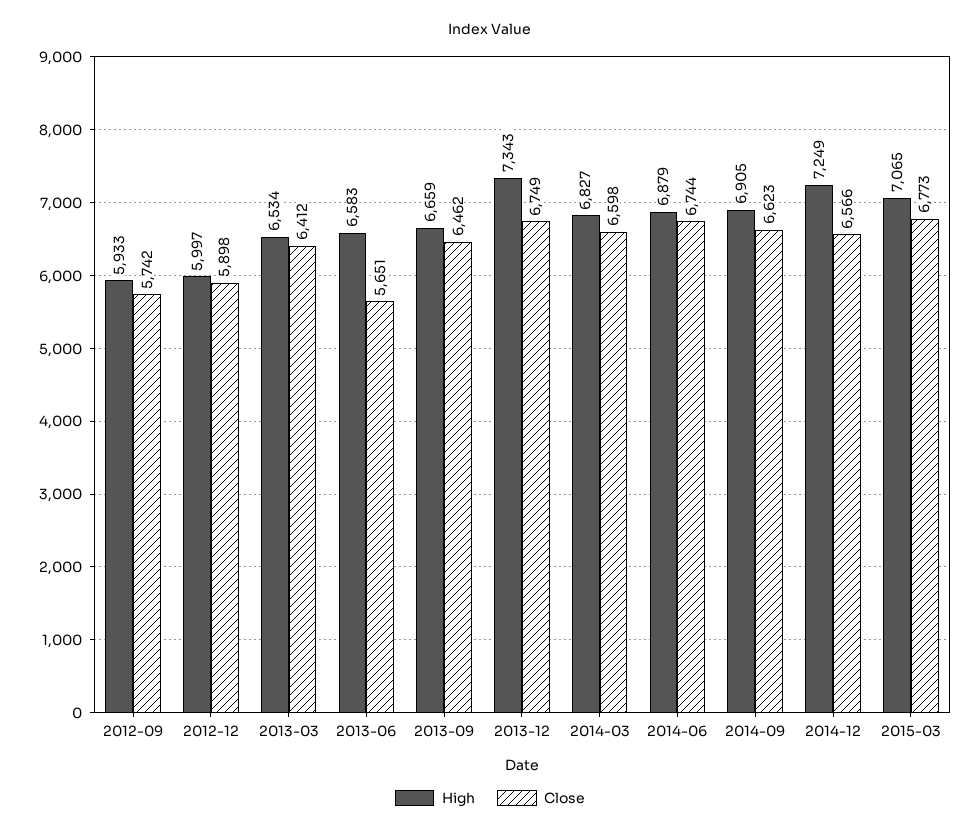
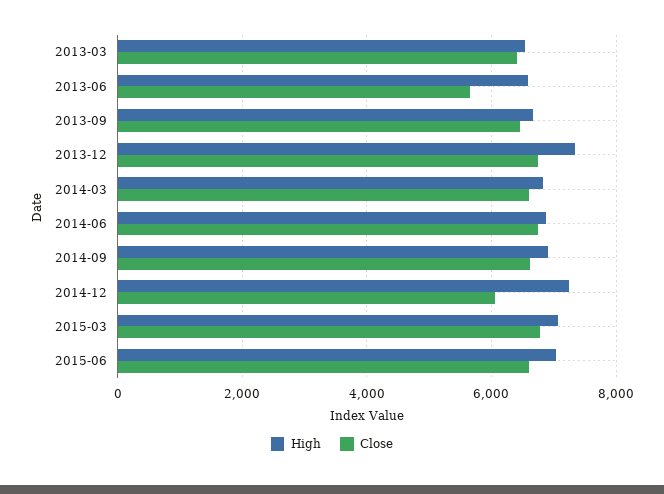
High, 2012-09: 5933 -> none
Close, 2012-09: 5742 -> none
High, 2012-12: 5997 -> none
Close, 2012-12: 5898 -> none
Close, 2014-12: 6566 -> 6000
High, 2015-06: none -> 7000
Close, 2015-06: none -> 6600

